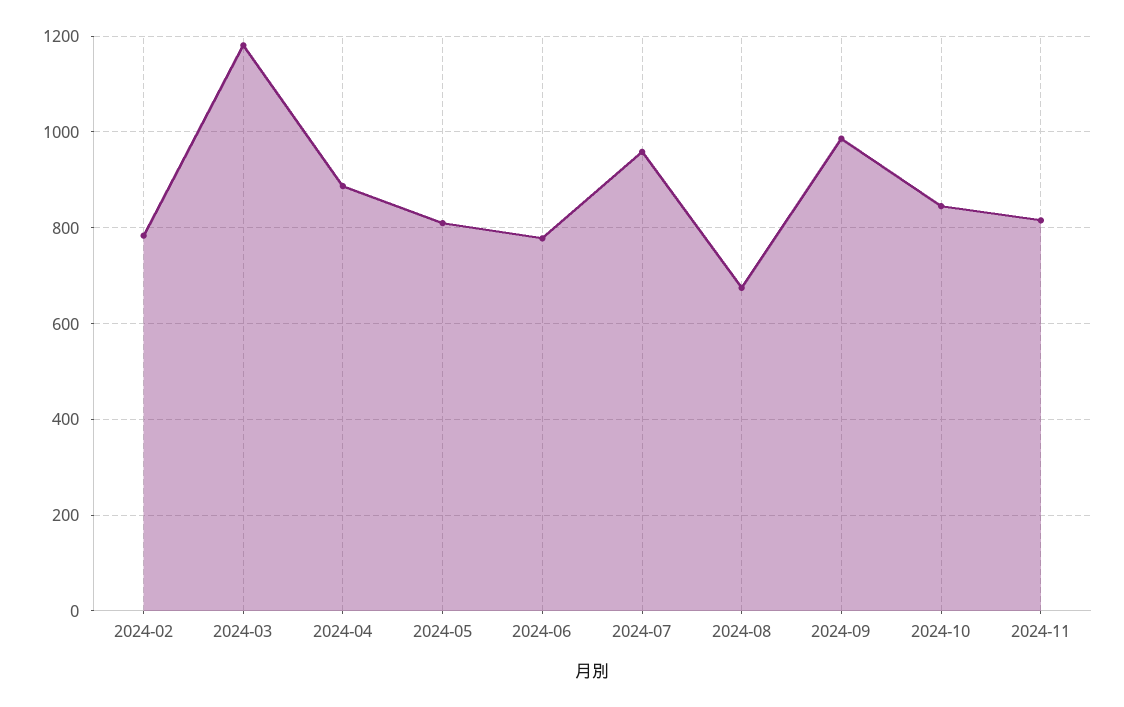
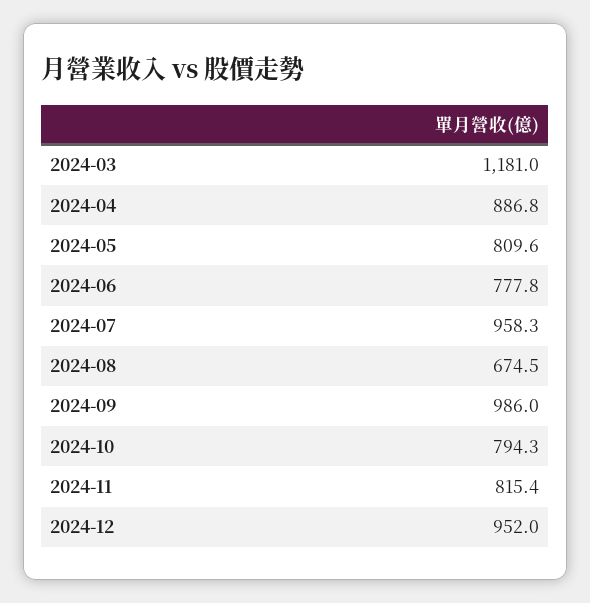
2024-02: 780 -> none
2024-10: 840 -> 794.3
2024-12: none -> 952

